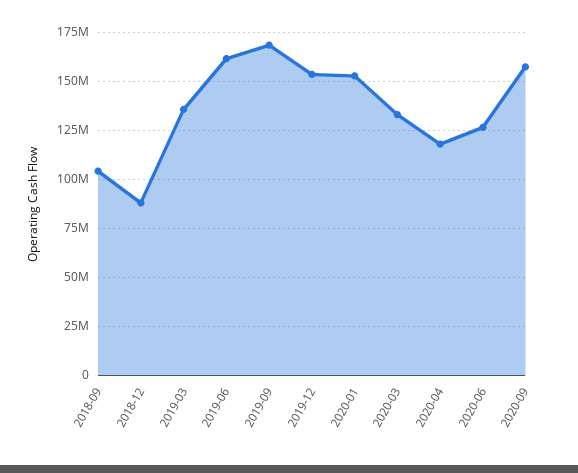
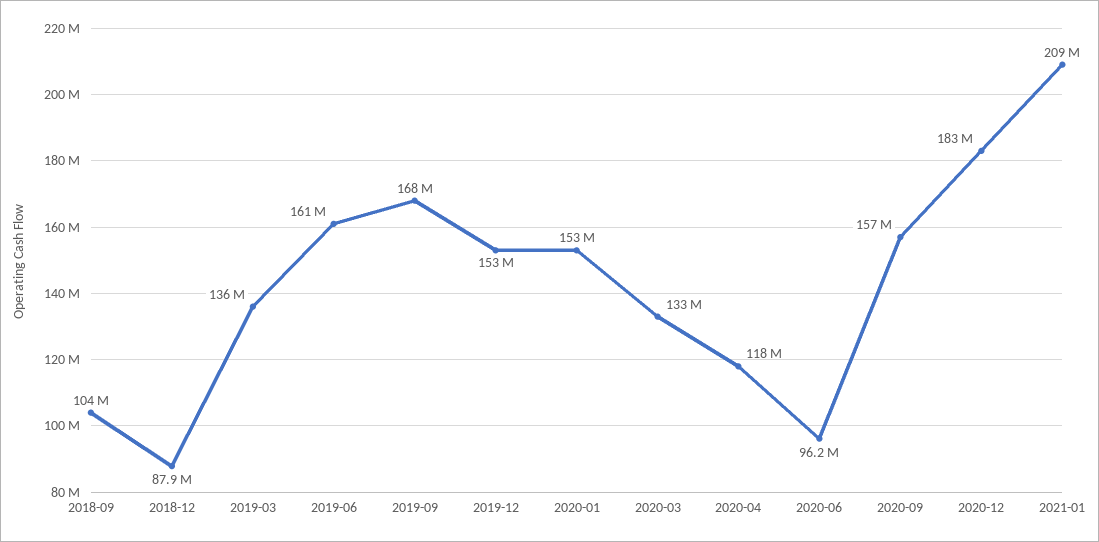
2020-06: 125000000 -> 96200000
2020-12: none -> 183000000
2021-01: none -> 209000000

